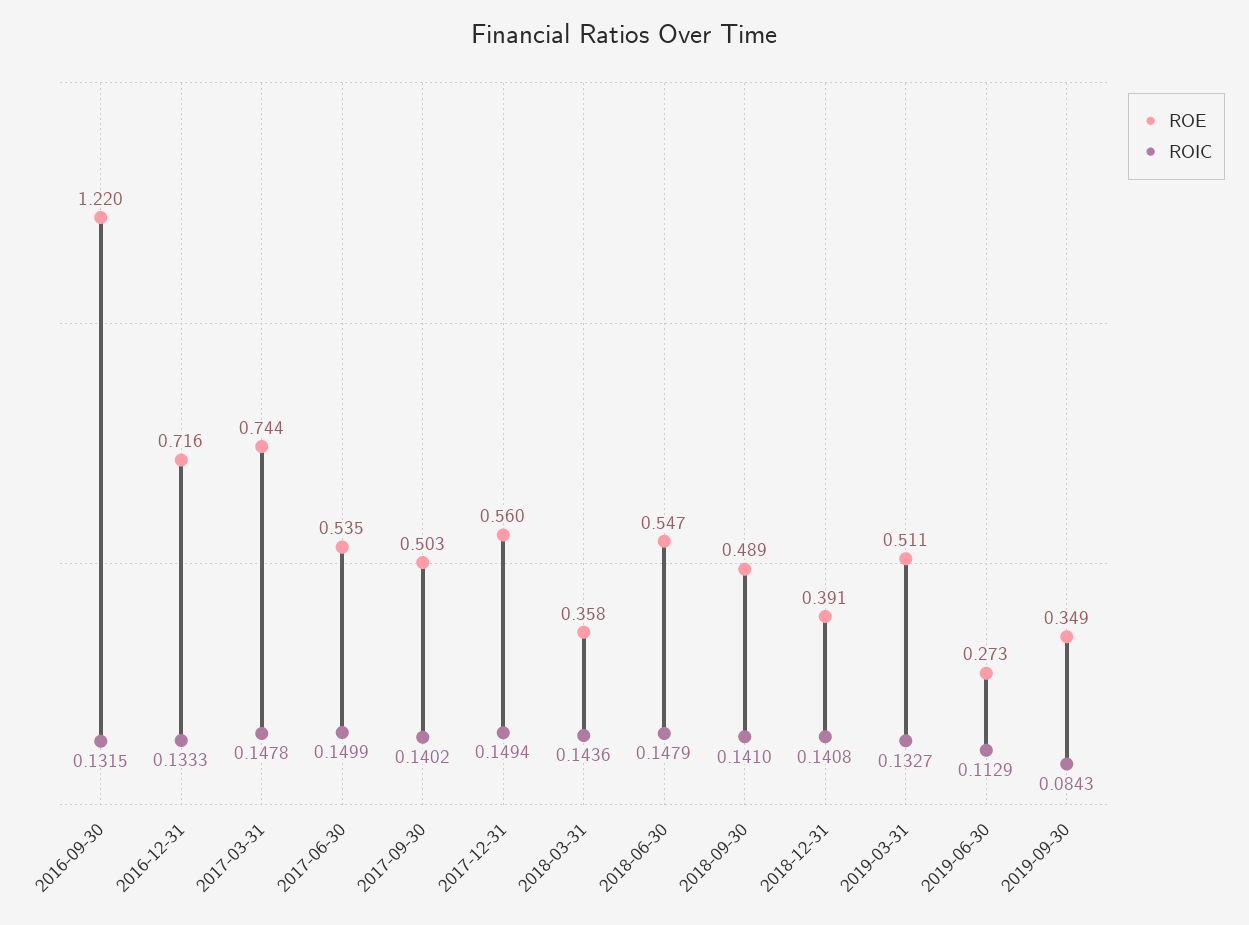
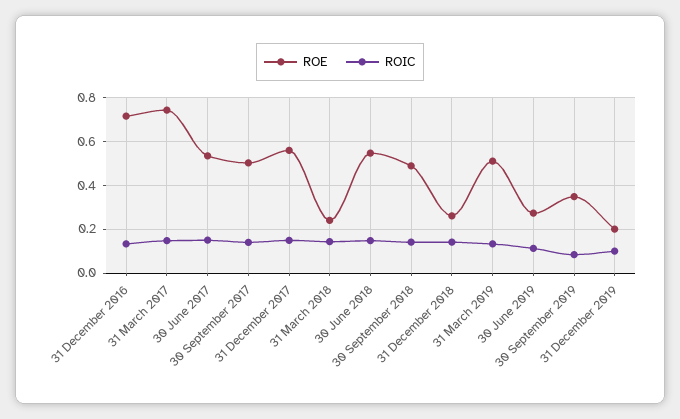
ROE, 2016-09-30: 1.22 -> none
ROIC, 2016-09-30: 0.1315 -> none
ROE, 2018-03-31: 0.358 -> 0.25
ROE, 2018-12-31: 0.391 -> 0.25
ROE, 31 December 2019: none -> 0.2
ROIC, 31 December 2019: none -> 0.1

